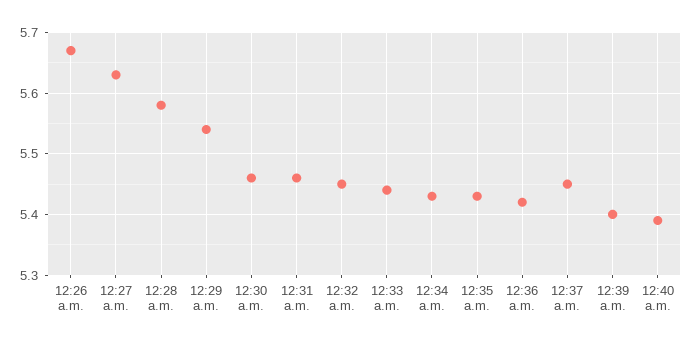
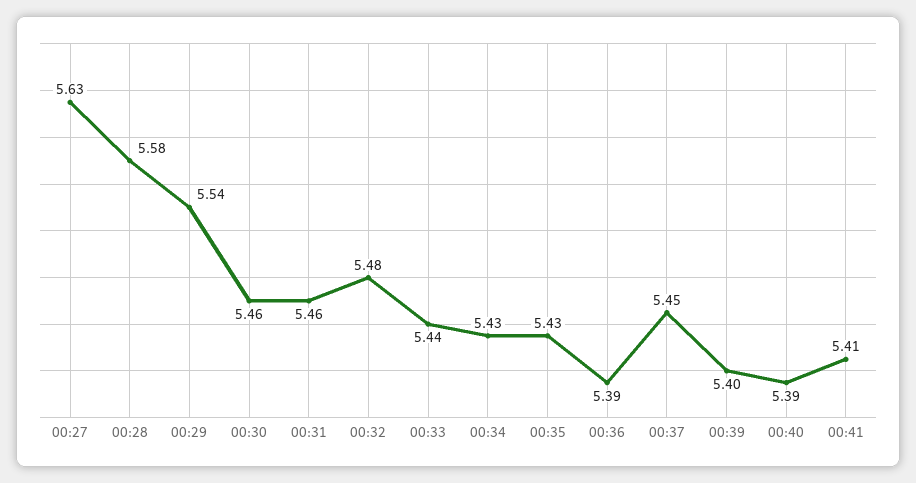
12:26 a.m.: 5.67 -> none
12:32 a.m.: 5.45 -> 5.48
12:36 a.m.: 5.42 -> 5.39
00:41: none -> 5.41

